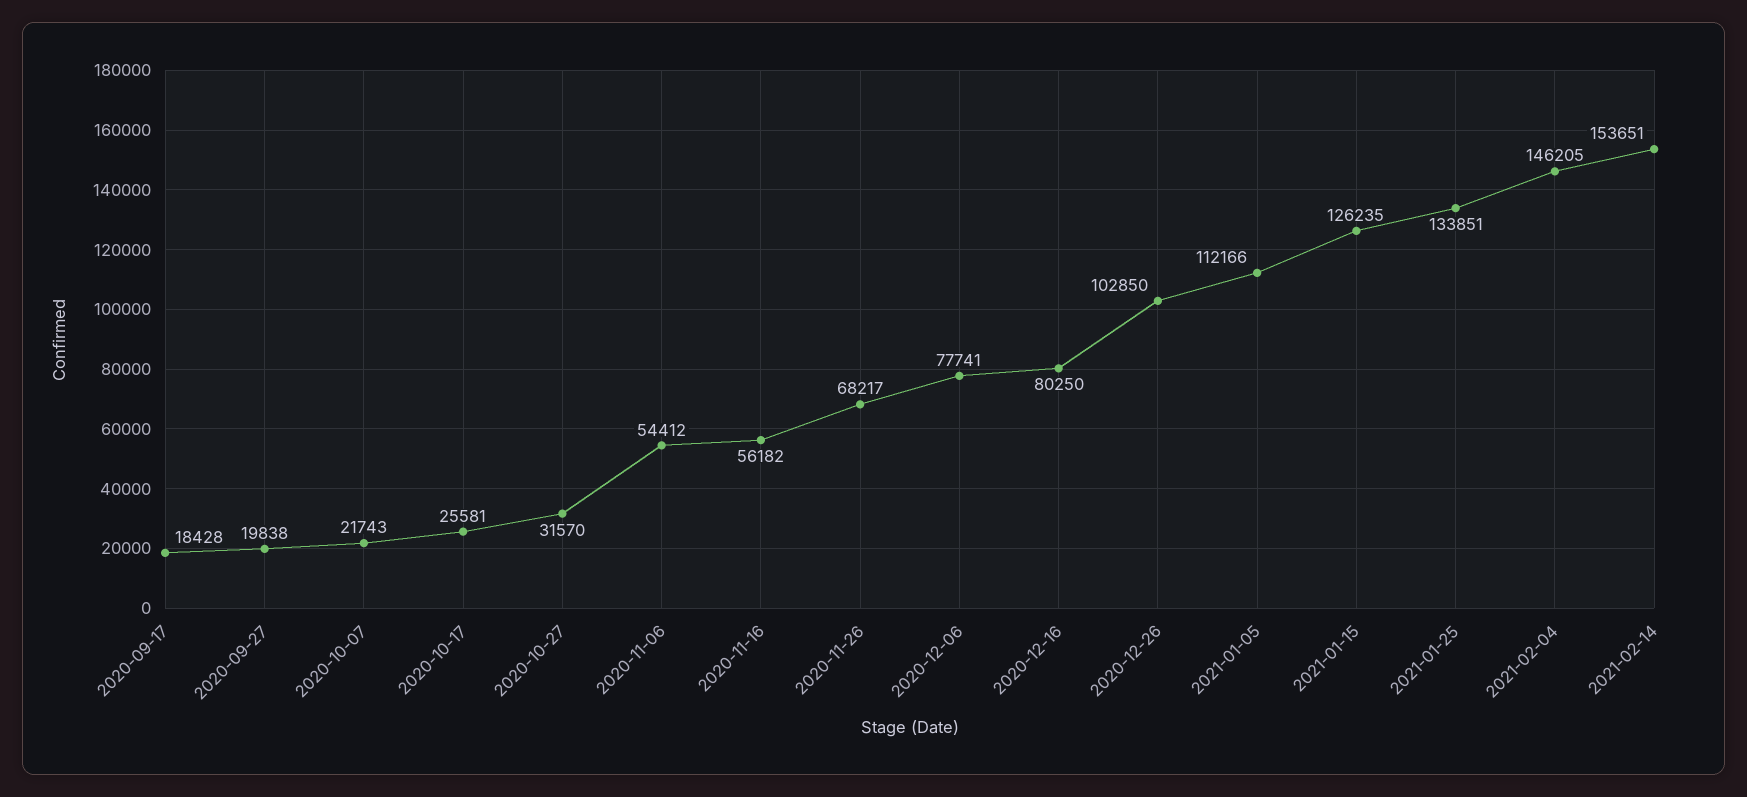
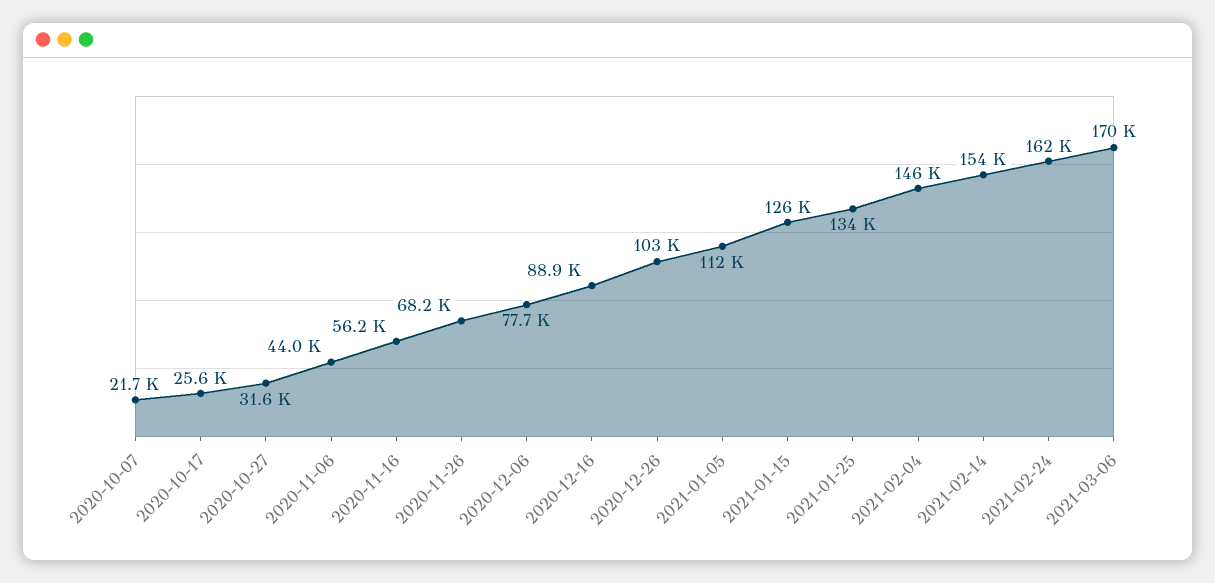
2020-09-17: 18428 -> none
2020-09-27: 19838 -> none
2020-11-06: 54412 -> 44000
2020-12-16: 80250 -> 88900
2021-02-24: none -> 162000
2021-03-06: none -> 170000

